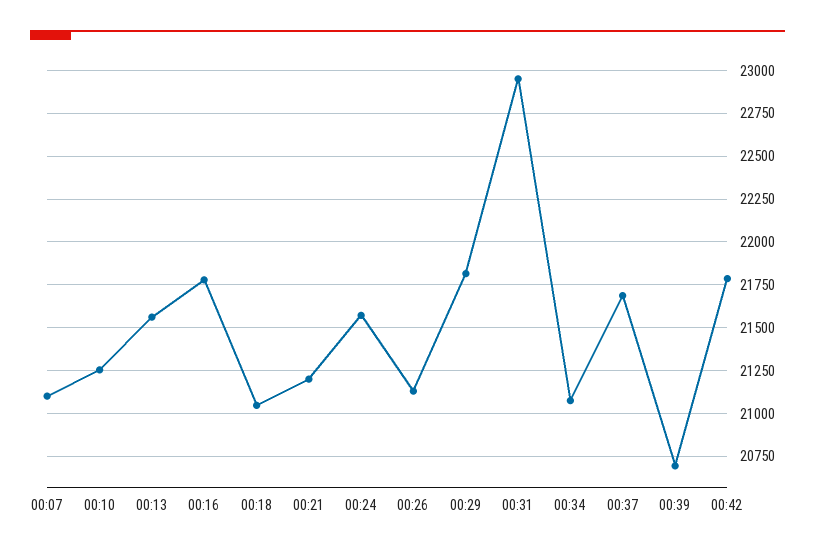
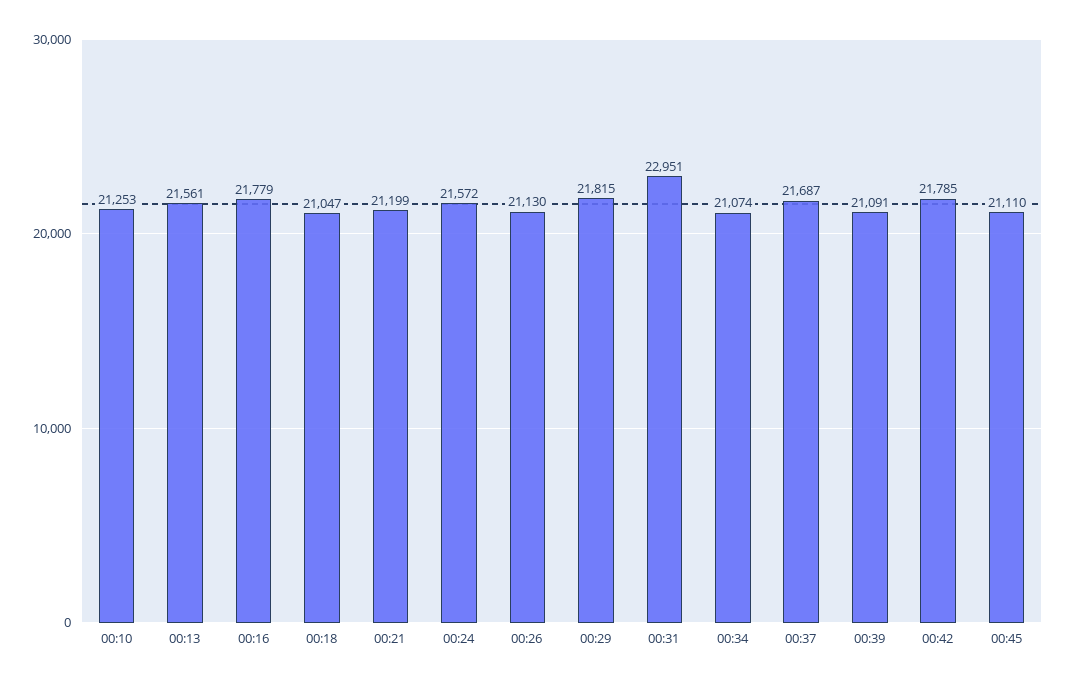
00:07: 21100 -> none
00:39: 20700 -> 21091
00:45: none -> 21110

